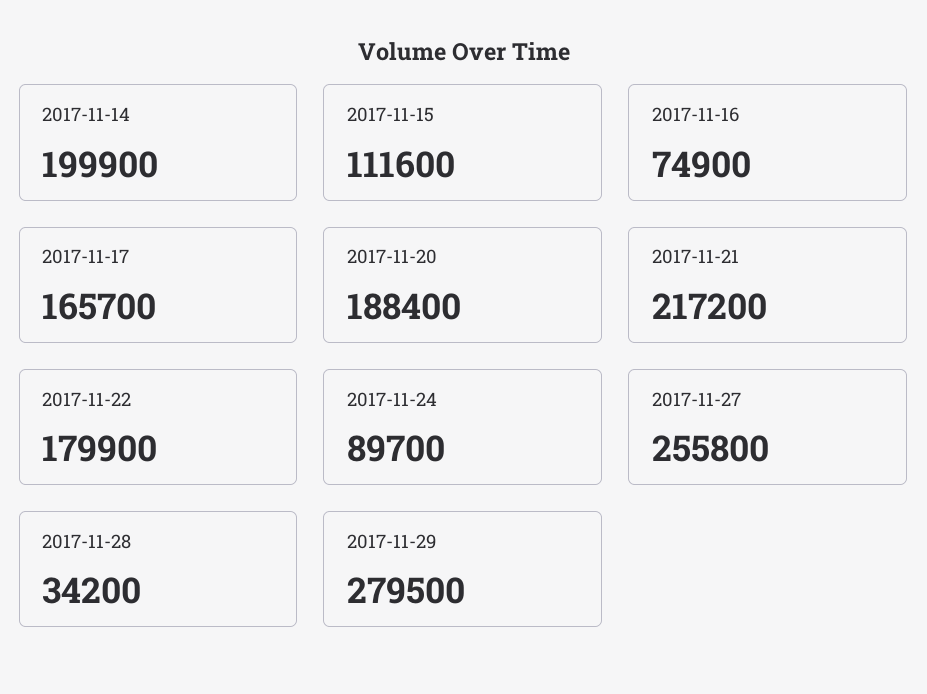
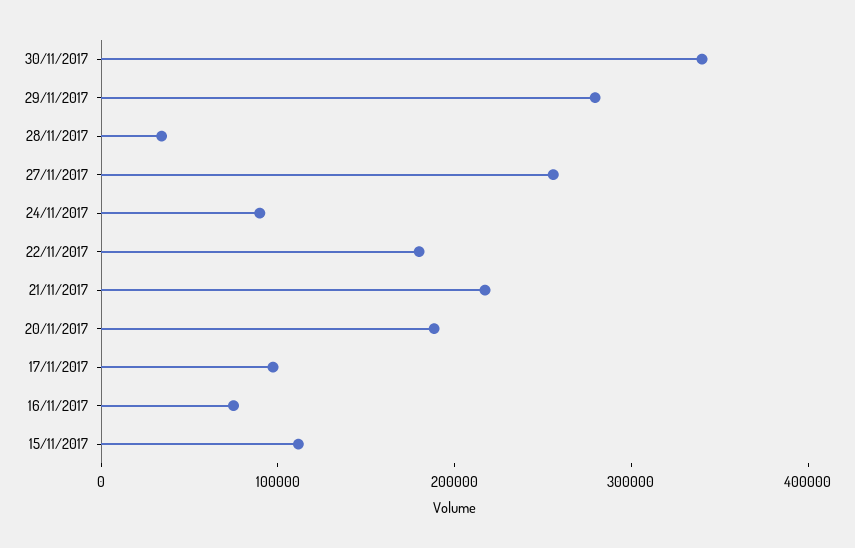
2017-11-14: 199900 -> none
2017-11-17: 165700 -> 100000
30/11/2017: none -> 340000

